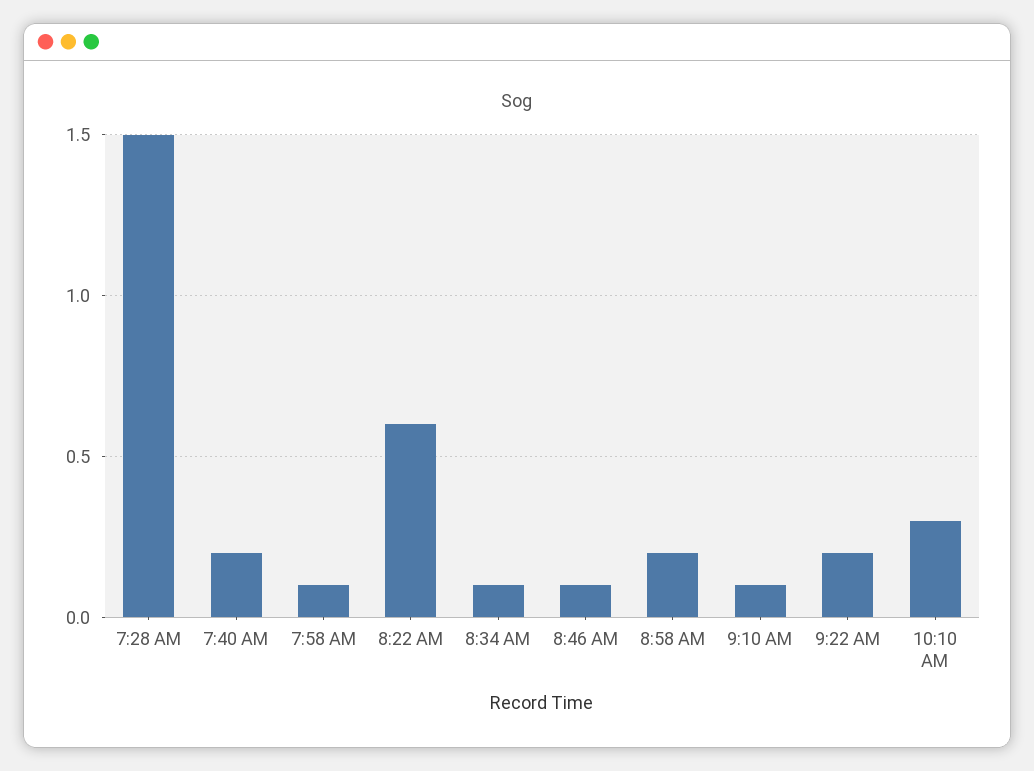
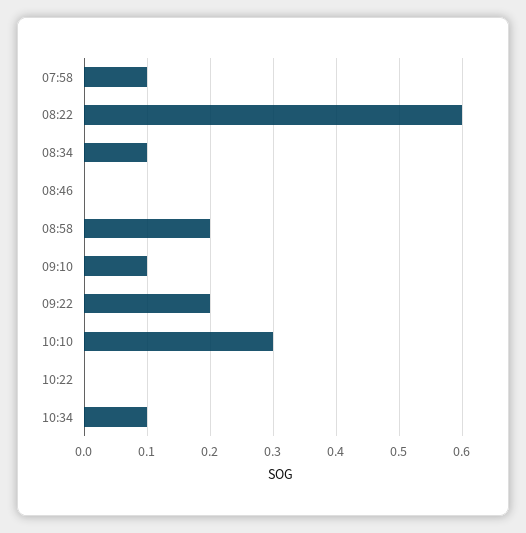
7:28 AM: 1.5 -> none
7:40 AM: 0.2 -> none
8:46 AM: 0.1 -> 0
10:22: none -> 0
10:34: none -> 0.1

